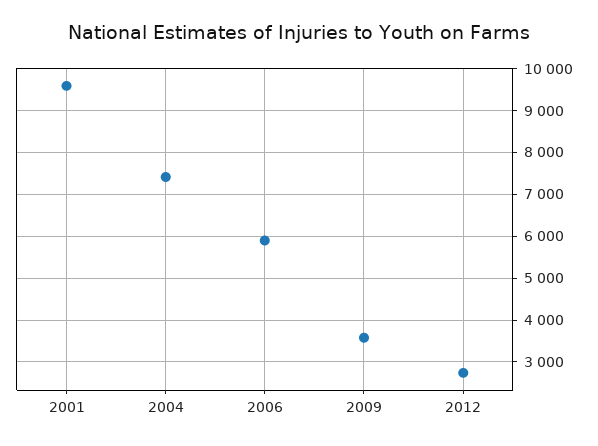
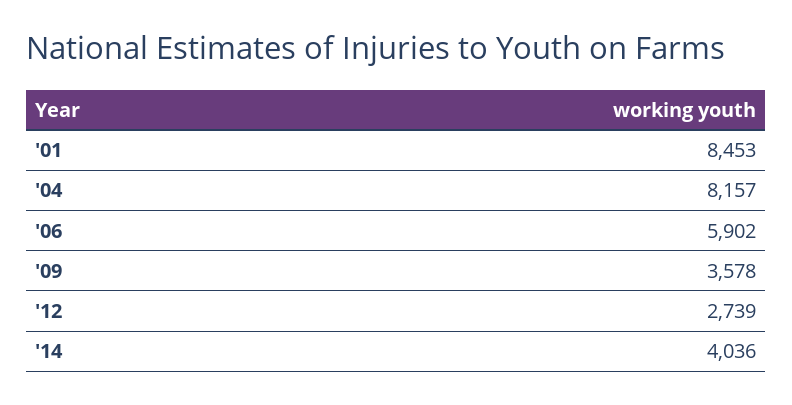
2001: 9600 -> 8453
2004: 7400 -> 8157
'14: none -> 4036

